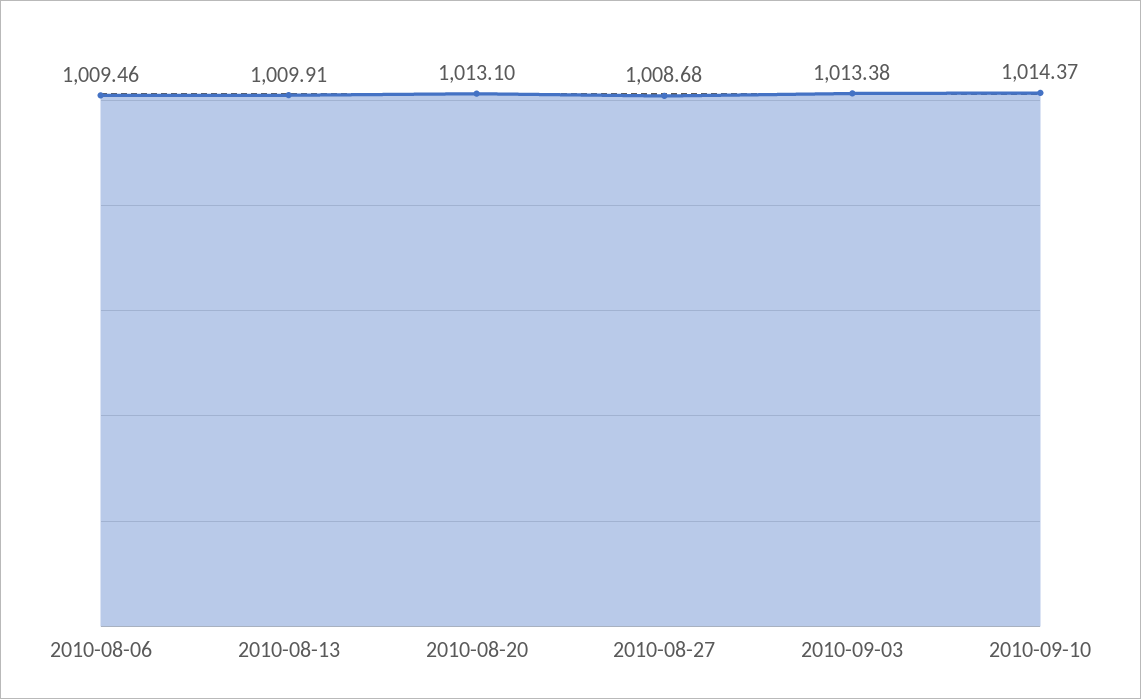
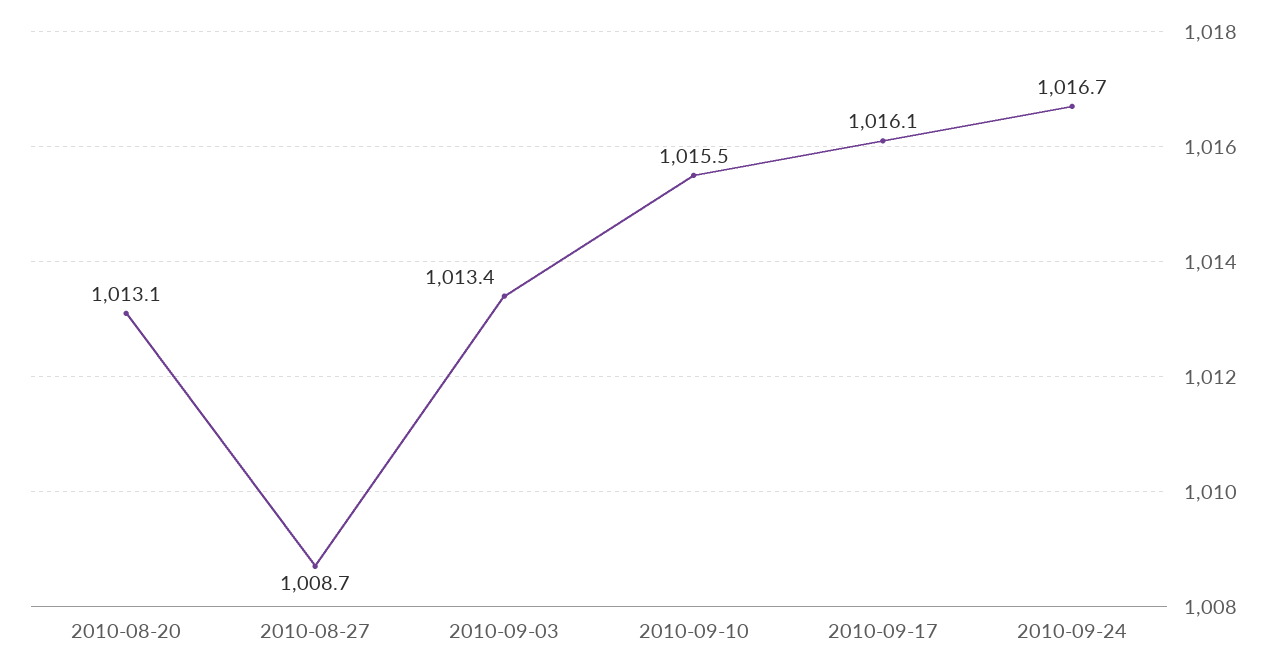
2010-08-06: 1009.46 -> none
2010-08-13: 1009.91 -> none
2010-09-10: 1014.37 -> 1015.5
2010-09-17: none -> 1016.1
2010-09-24: none -> 1016.7

